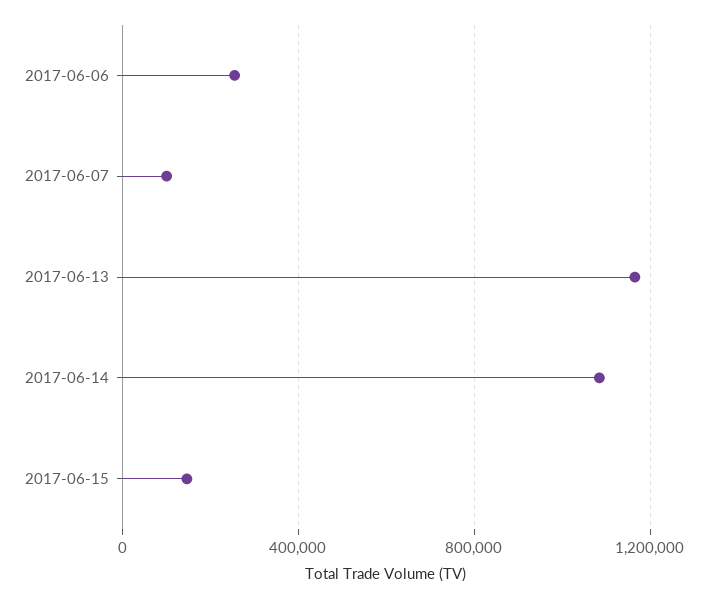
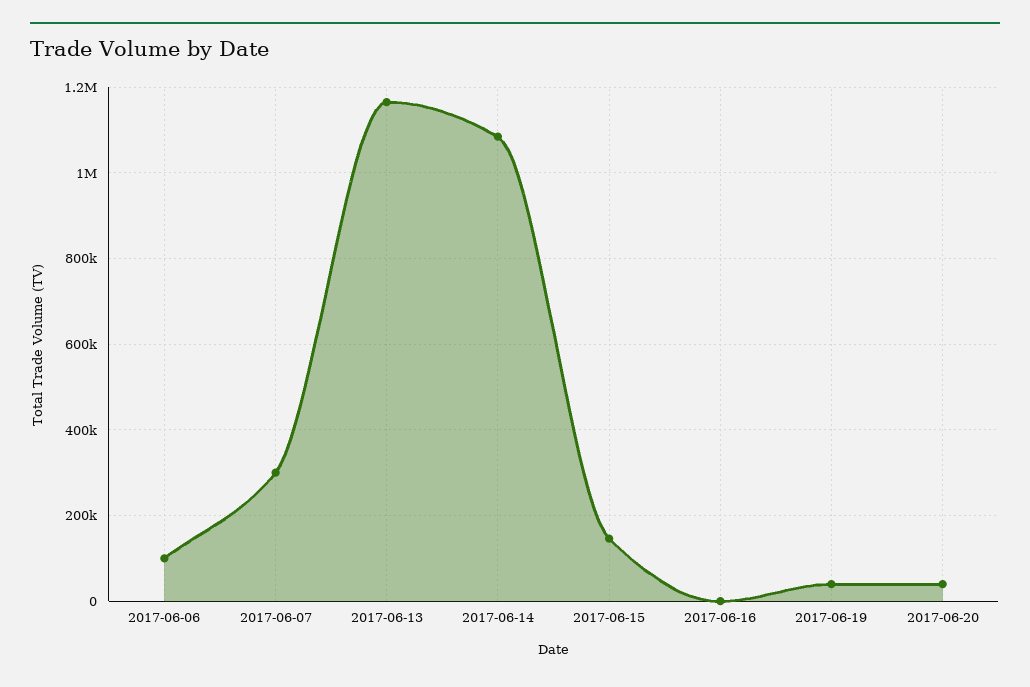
2017-06-06: 250000 -> 100000
2017-06-07: 100000 -> 300000
2017-06-16: none -> 0
2017-06-19: none -> 40000
2017-06-20: none -> 40000

